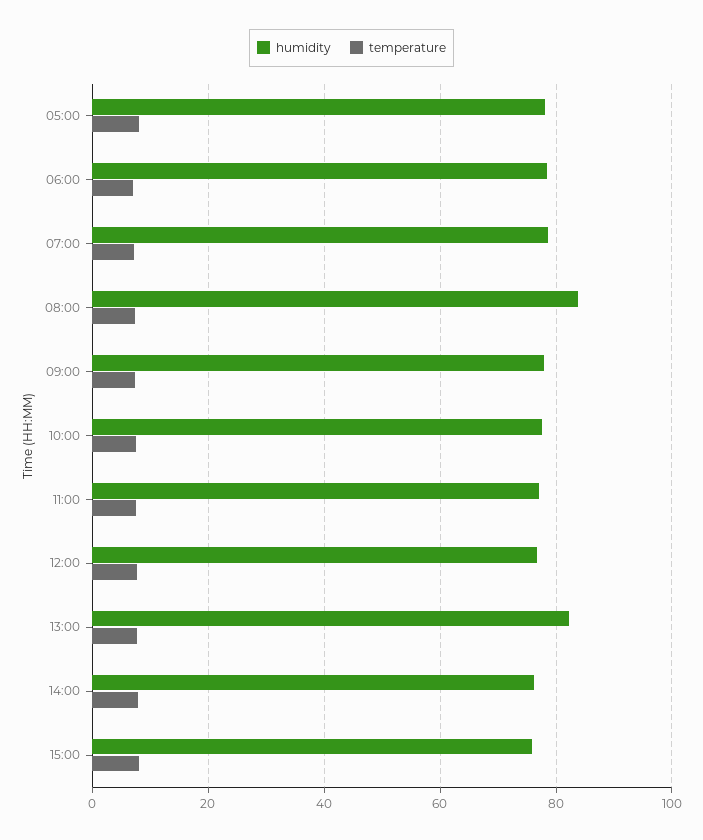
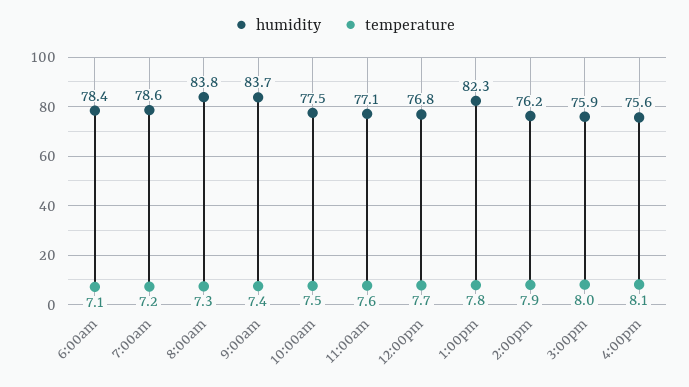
humidity, 05:00: 78 -> none
temperature, 05:00: 8 -> none
humidity, 09:00: 78 -> 83.7
humidity, 4:00pm: none -> 75.6
temperature, 4:00pm: none -> 8.1

